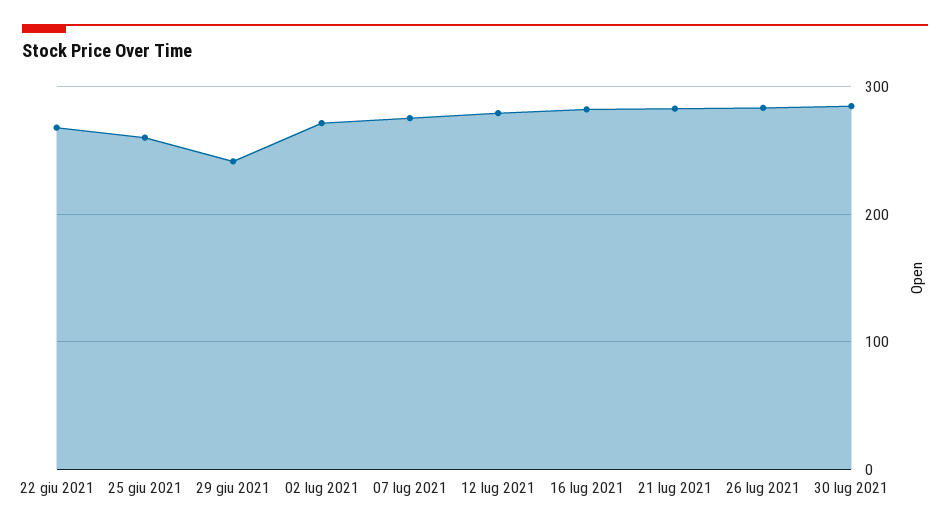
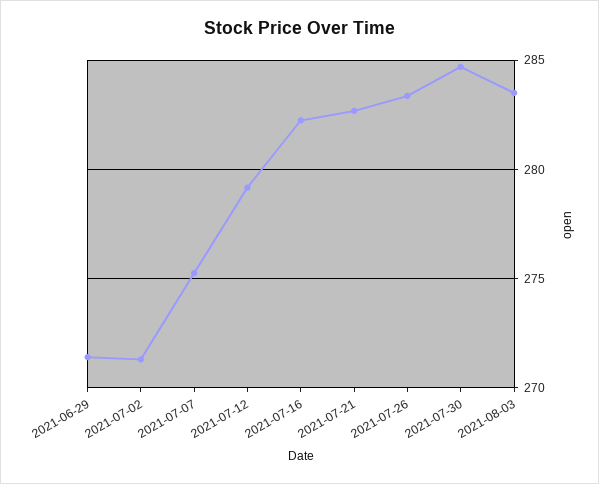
22 giu 2021: 270 -> none
25 giu 2021: 260 -> none
29 giu 2021: 240 -> 271.5
2021-08-03: none -> 283.5

